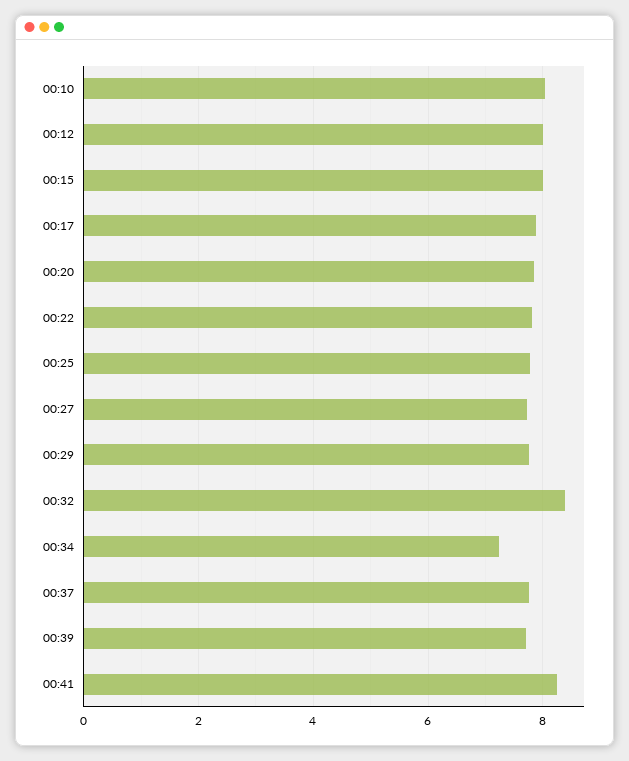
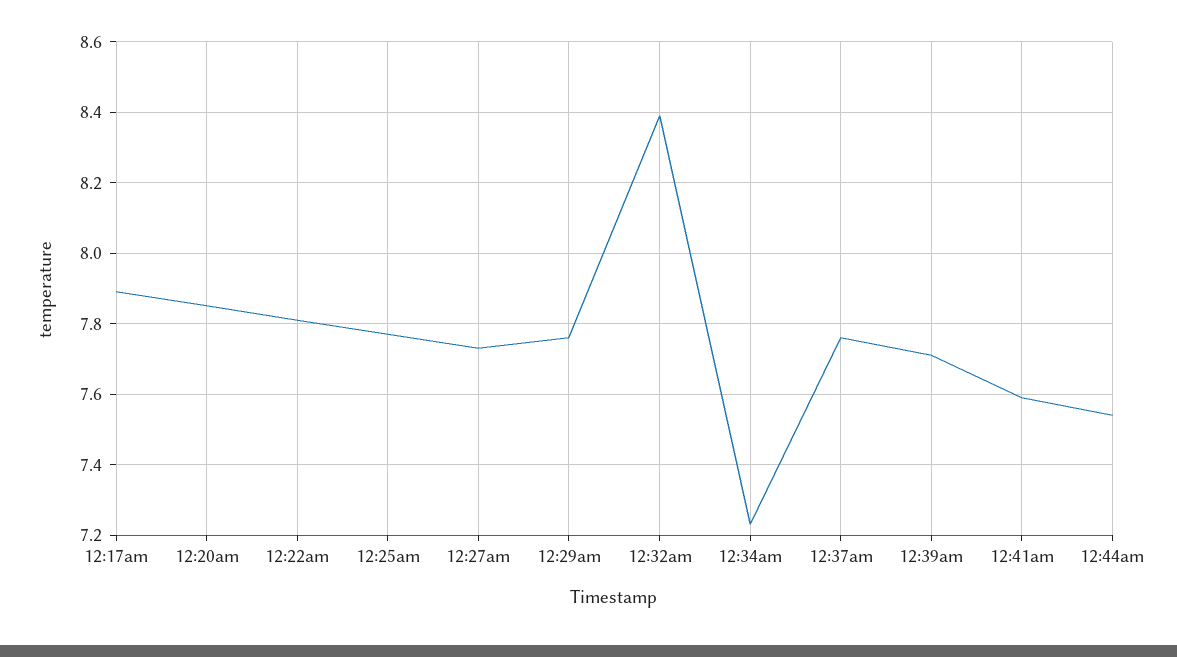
00:10: 8 -> none
00:12: 8 -> none
00:15: 8 -> none
00:41: 8.2 -> 7.6
12:44am: none -> 7.55

